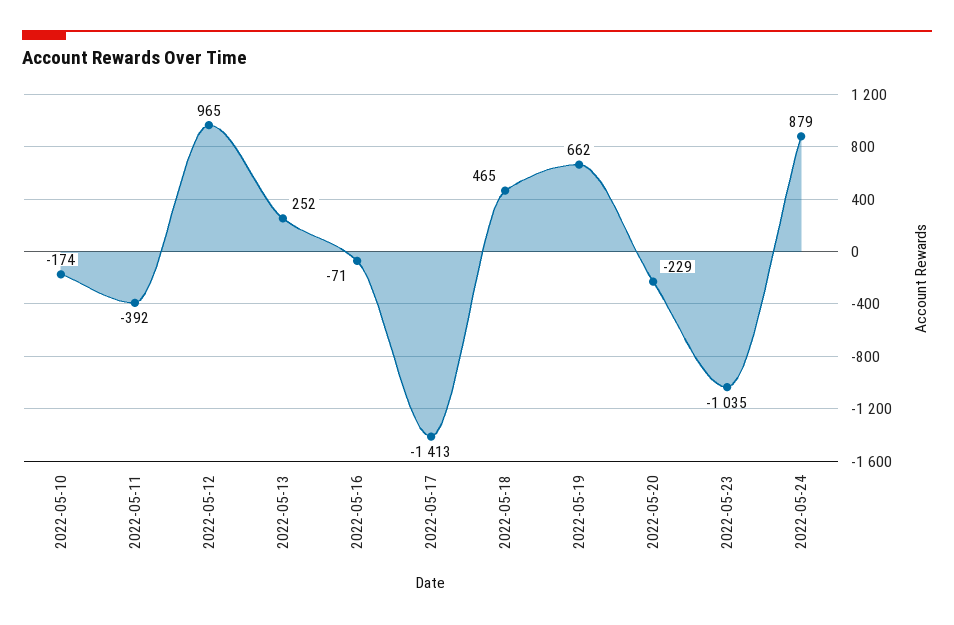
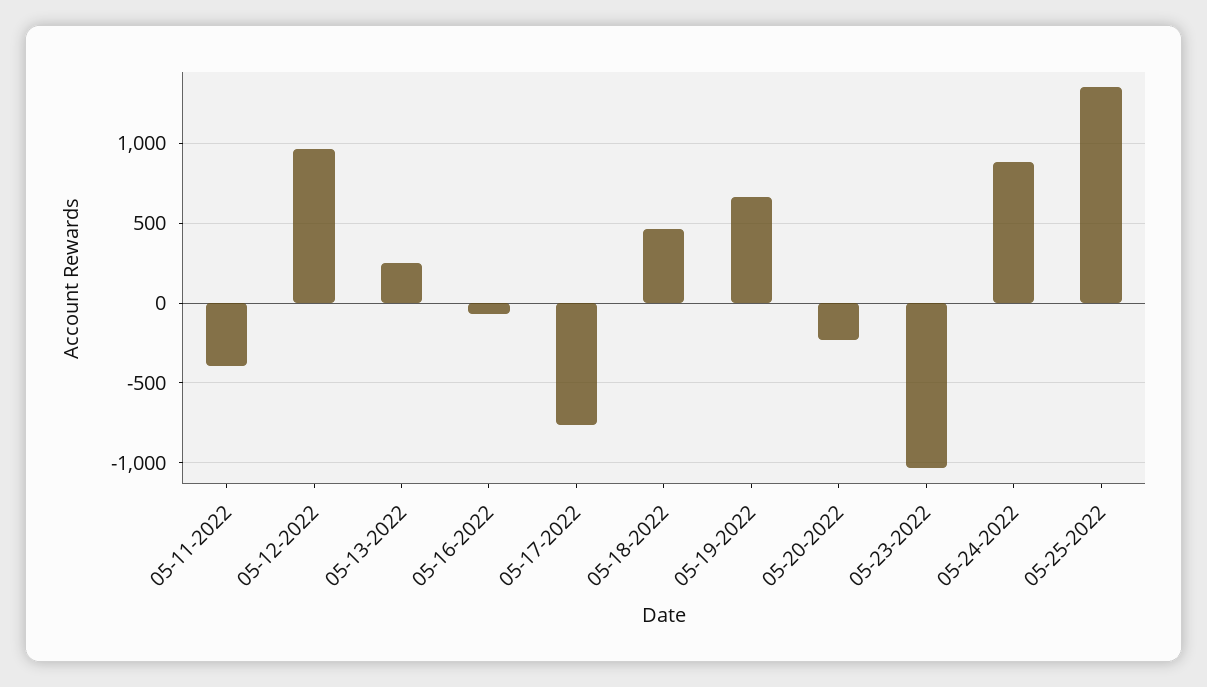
2022-05-10: -174 -> none
2022-05-17: -1413 -> -750
05-25-2022: none -> 1350

